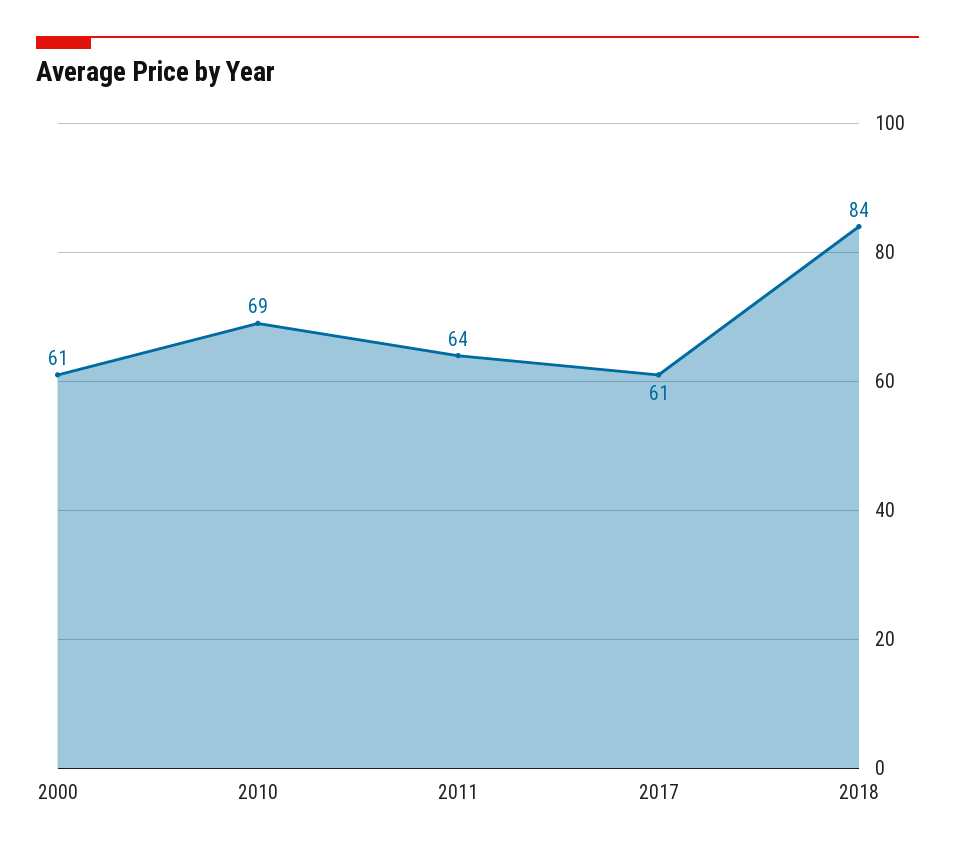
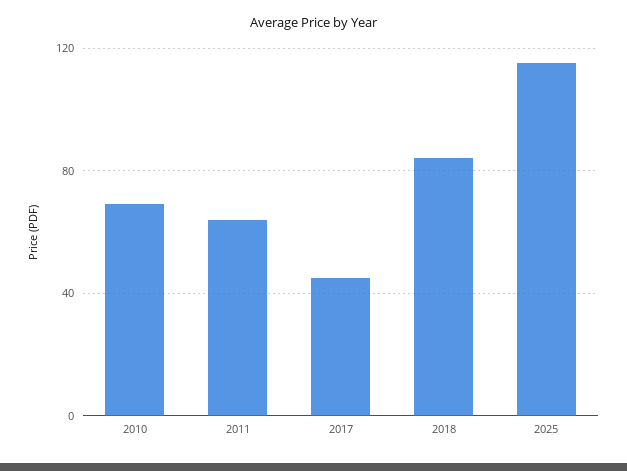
2000: 61 -> none
2017: 61 -> 45
2025: none -> 115

